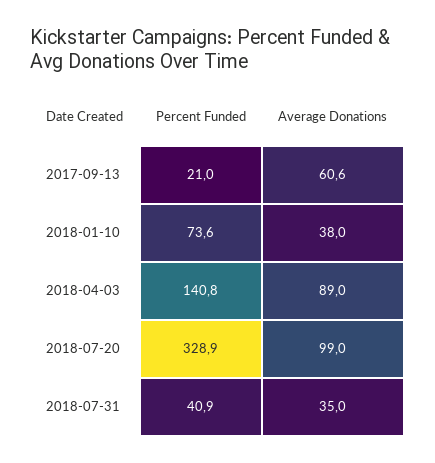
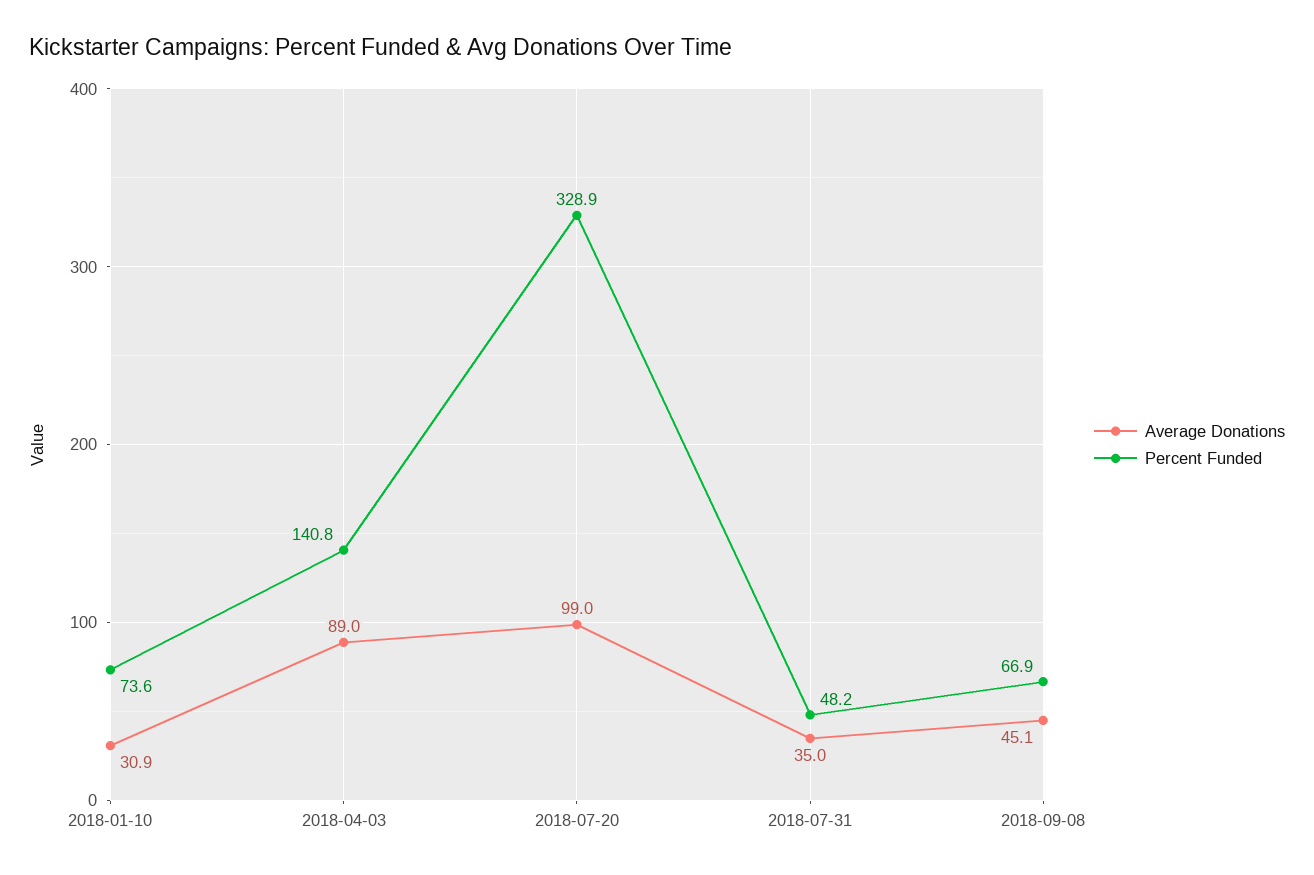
Percent Funded, 2017-09-13: 21 -> none
Average Donations, 2017-09-13: 60.6 -> none
Average Donations, 2018-01-10: 38 -> 30.9
Percent Funded, 2018-07-31: 40.9 -> 48.2
Average Donations, 2018-09-08: none -> 45.1
Percent Funded, 2018-09-08: none -> 66.9

